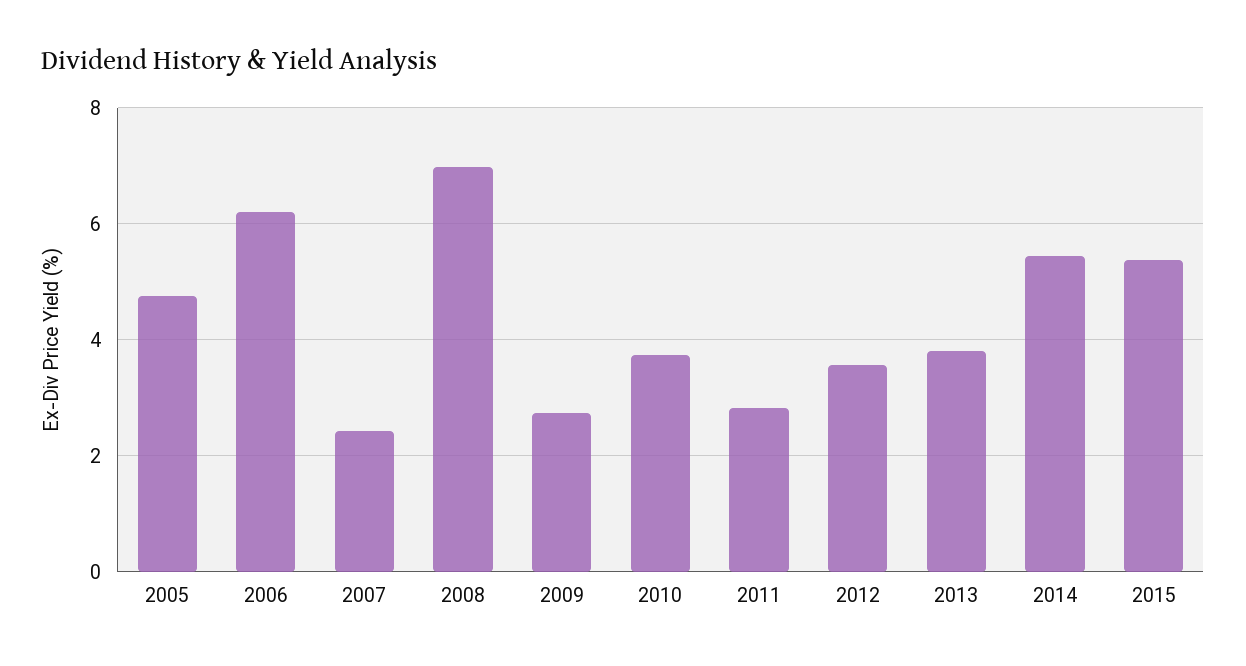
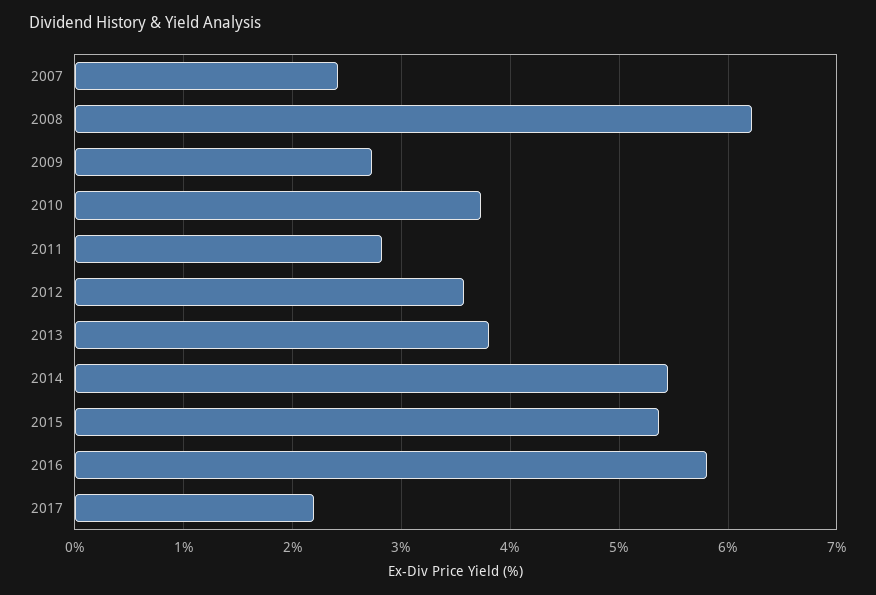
2005: 4.8 -> none
2006: 6.2 -> none
2008: 7 -> 6.2
2016: none -> 5.8
2017: none -> 2.2

